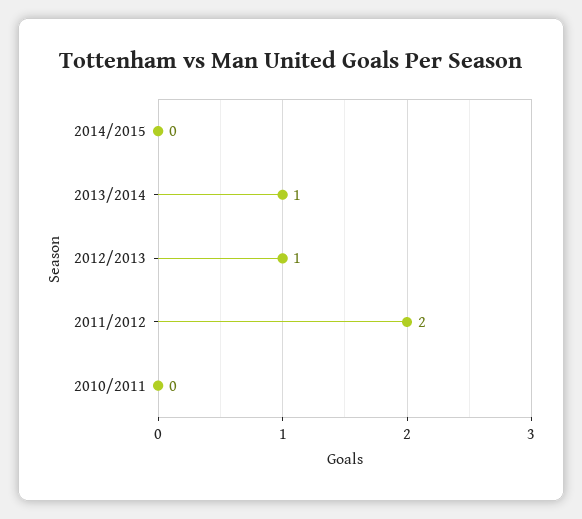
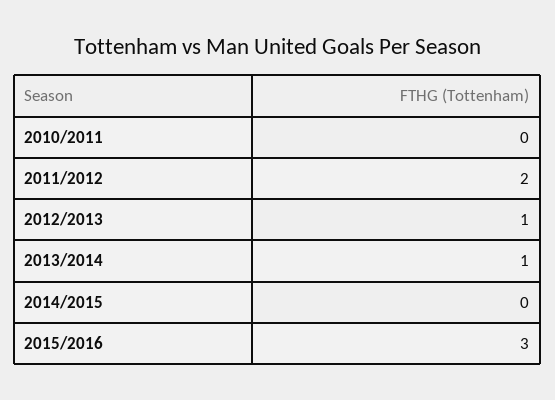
2015/2016: none -> 3

